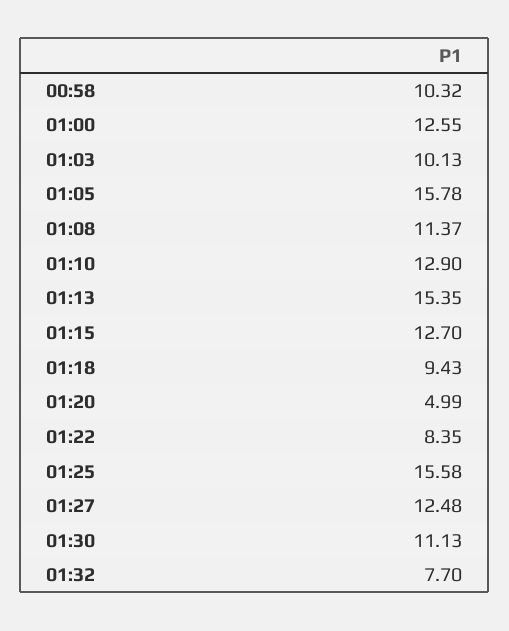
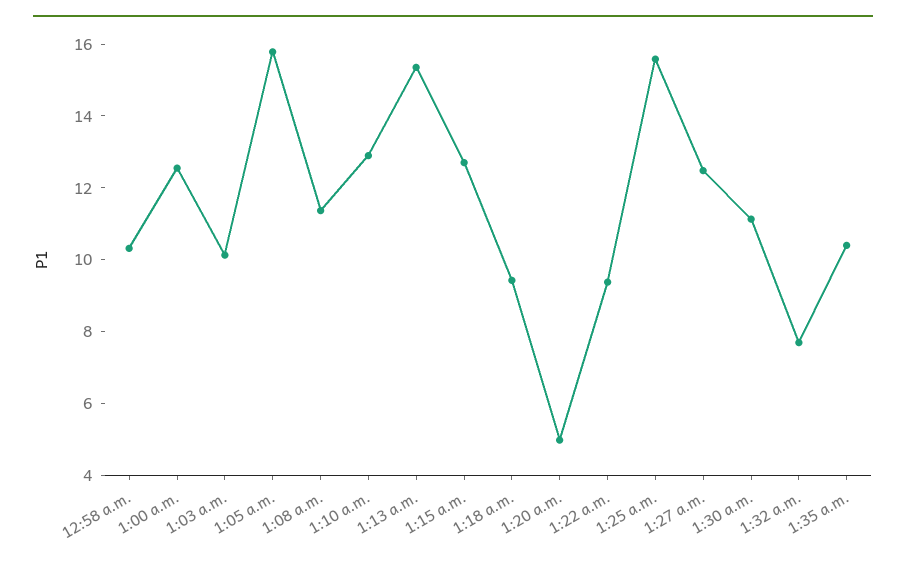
01:22: 8.35 -> 9.5
1:35 a.m.: none -> 10.5

